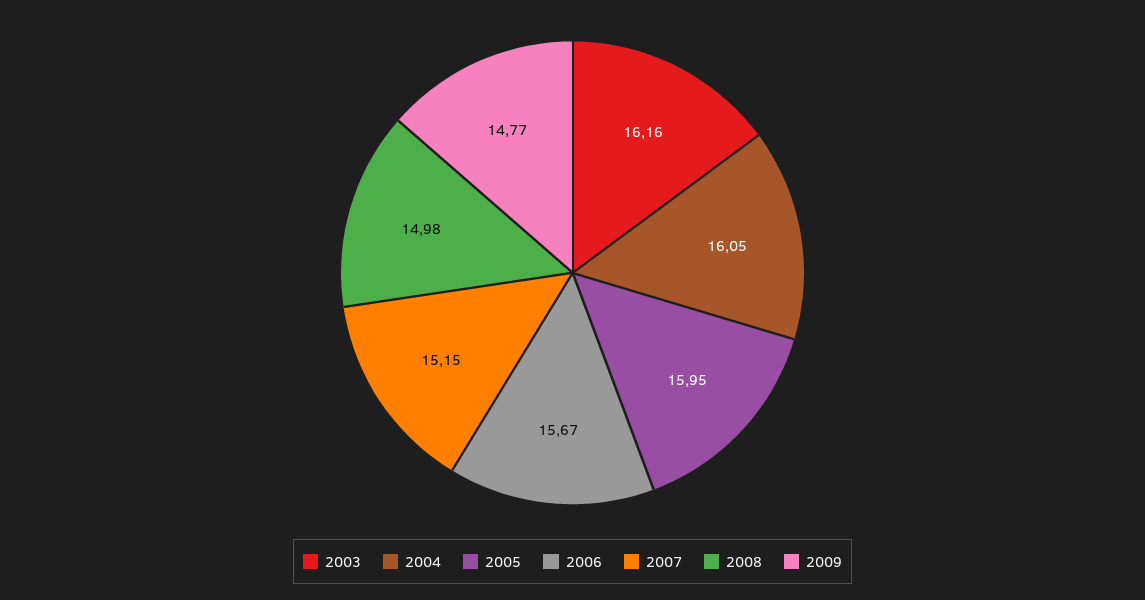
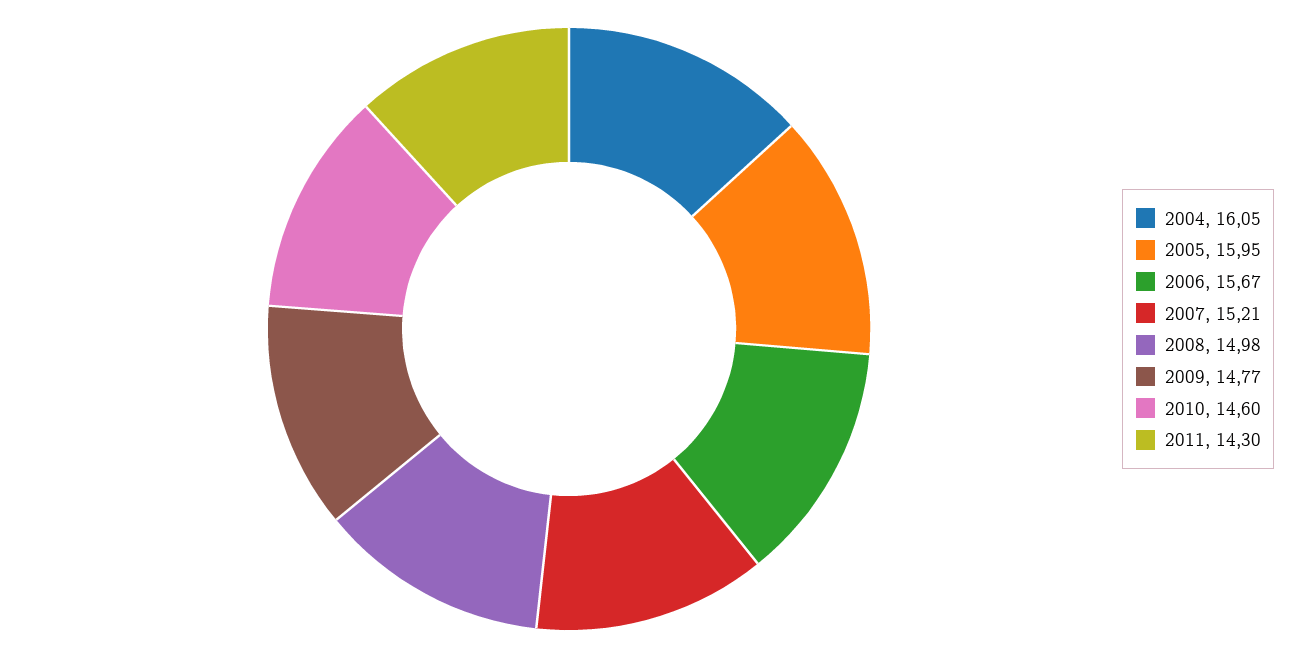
2003: 16.16 -> none
2007: 15.15 -> 15.21
2010: none -> 14.6
2011: none -> 14.3

